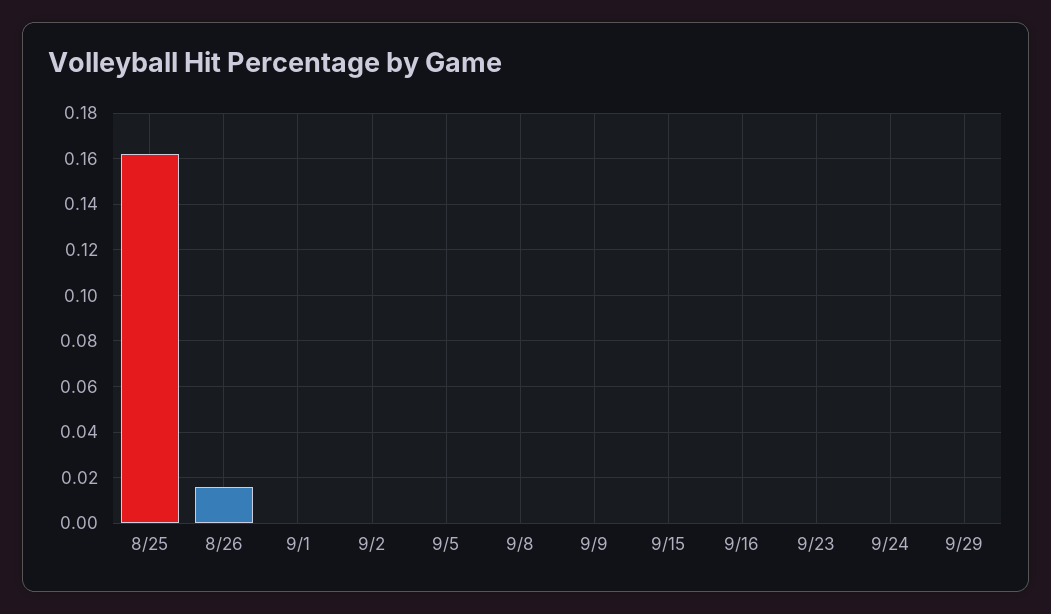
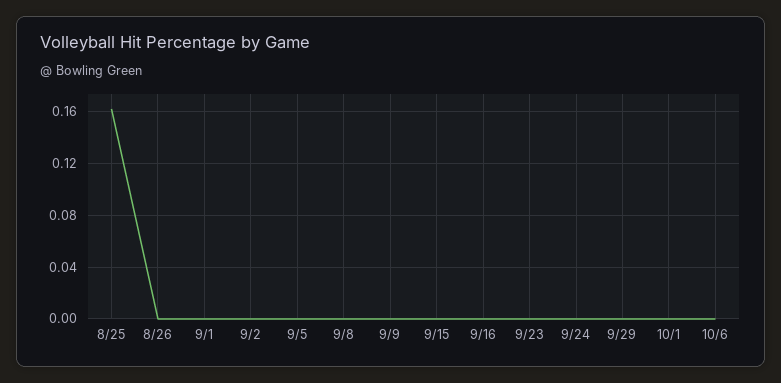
8/26: 0.015 -> 0
10/1: none -> 0
10/6: none -> 0

